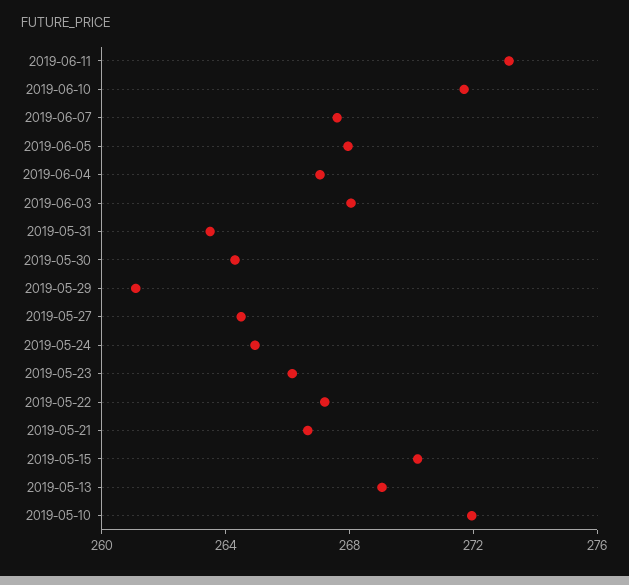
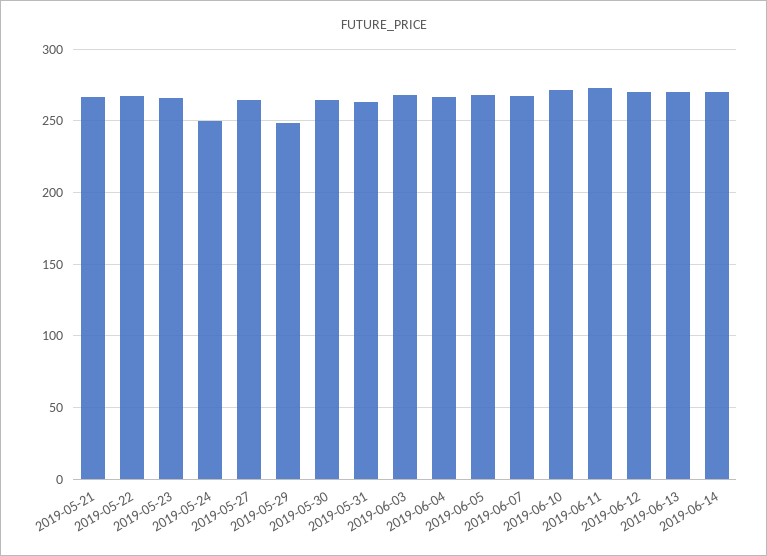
2019-05-29: 261 -> 250
2019-05-24: 265 -> 250
2019-05-15: 270 -> none
2019-05-13: 269 -> none
2019-05-10: 272 -> none
2019-06-12: none -> 270
2019-06-13: none -> 270
2019-06-14: none -> 270

